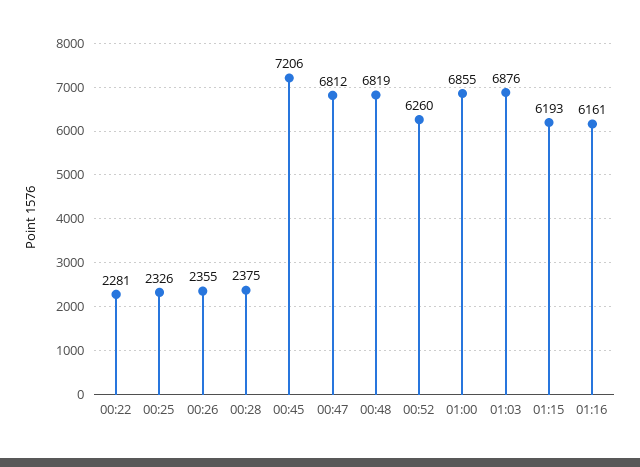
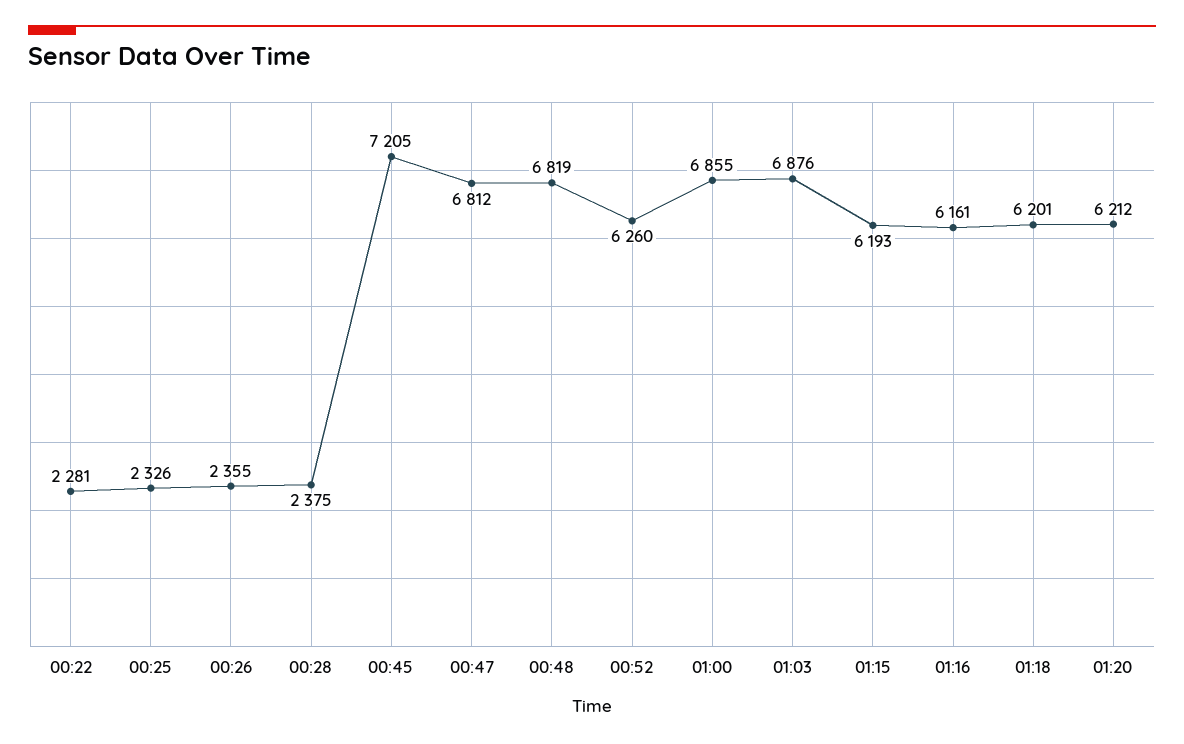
00:45: 7206 -> 7205
01:18: none -> 6201
01:20: none -> 6212

